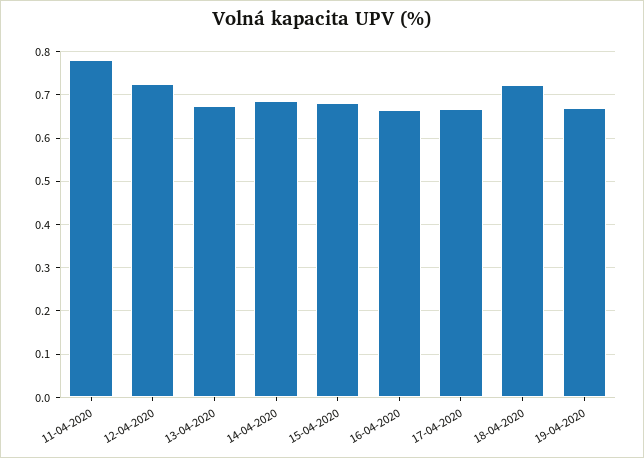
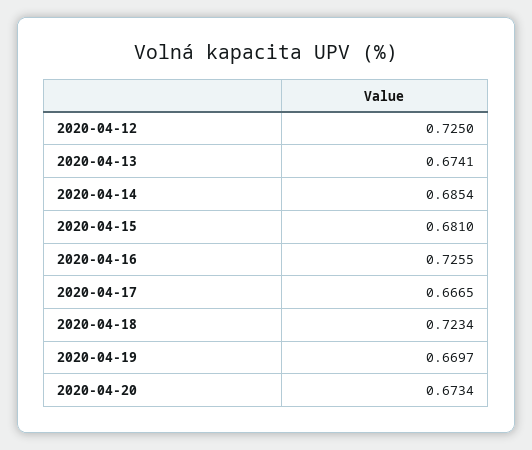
11-04-2020: 0.78 -> none
16-04-2020: 0.66 -> 0.7255
2020-04-20: none -> 0.6734

